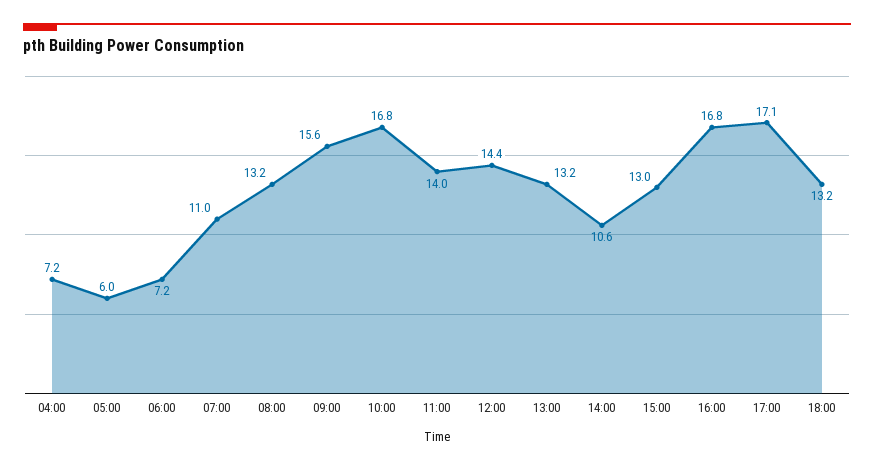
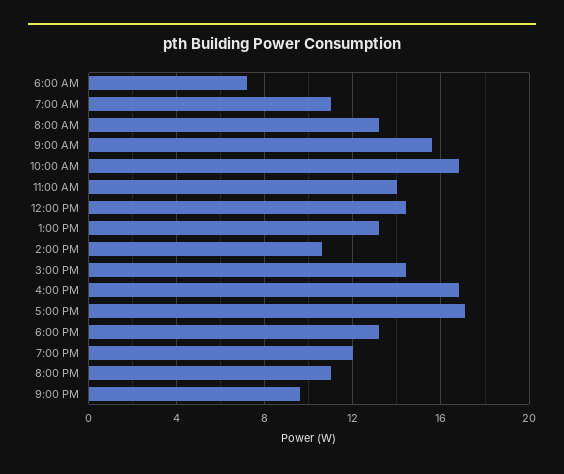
04:00: 7.2 -> none
05:00: 6 -> none
15:00: 13 -> 14.5
7:00 PM: none -> 12
8:00 PM: none -> 11
9:00 PM: none -> 9.5

